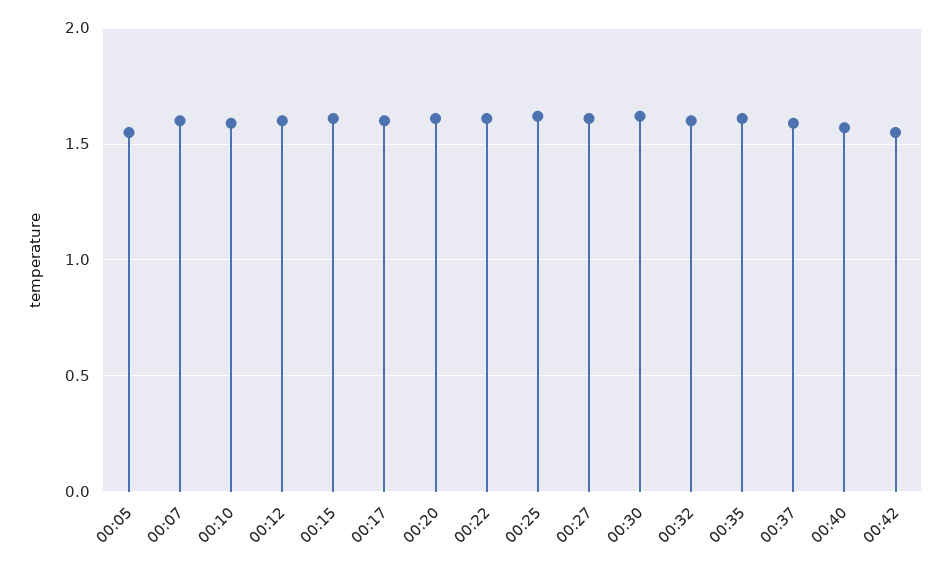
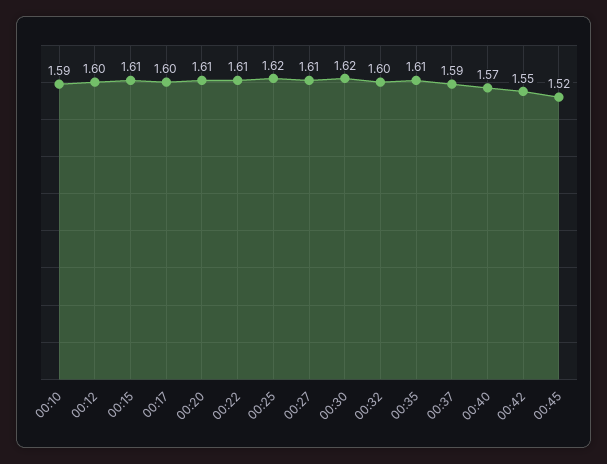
00:05: 1.55 -> none
00:07: 1.6 -> none
00:45: none -> 1.52

